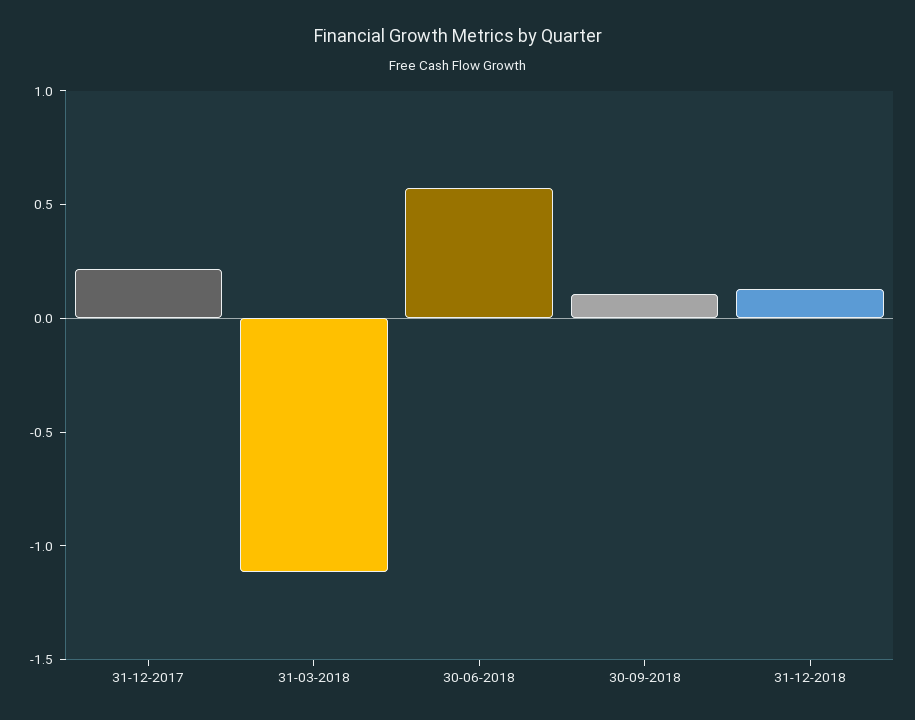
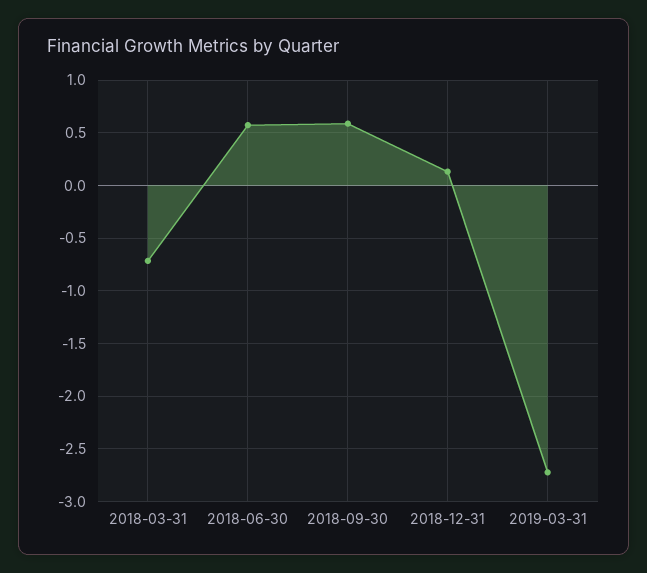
31-12-2017: 0.2 -> none
31-03-2018: -1.1 -> -0.7
30-09-2018: 0.1 -> 0.6
2019-03-31: none -> -2.7

